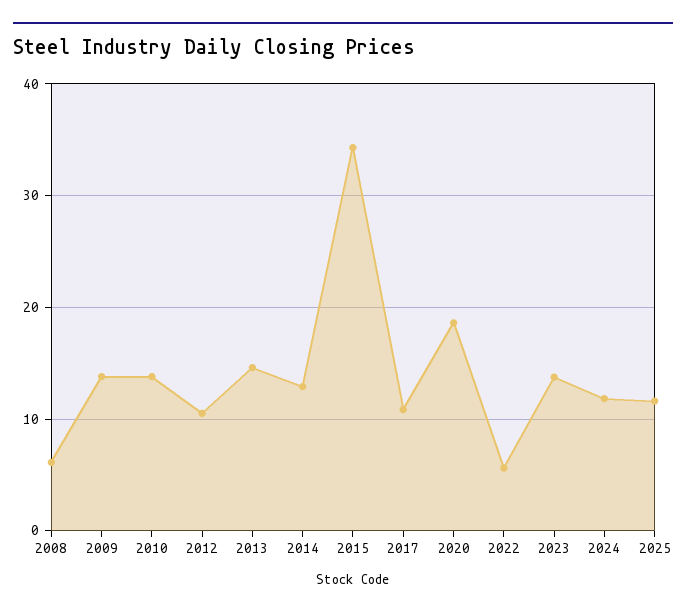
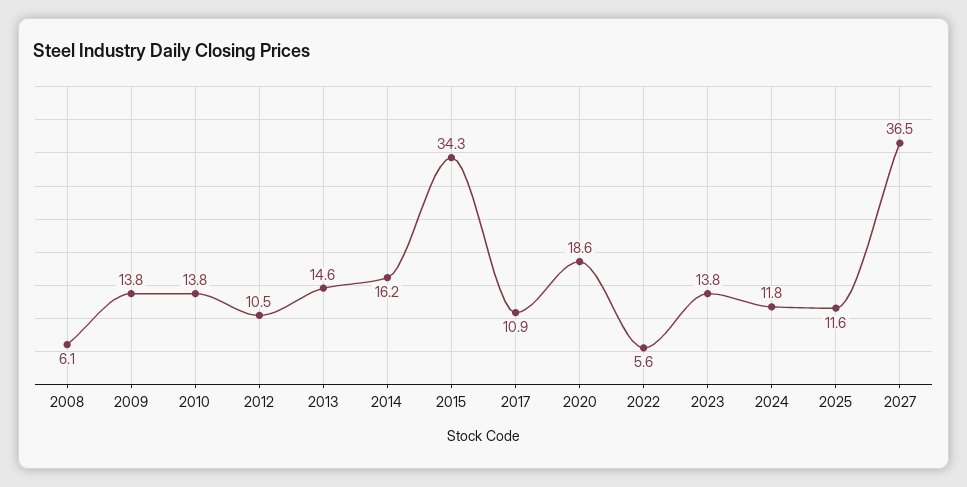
2014: 13 -> 16.2
2027: none -> 36.5

